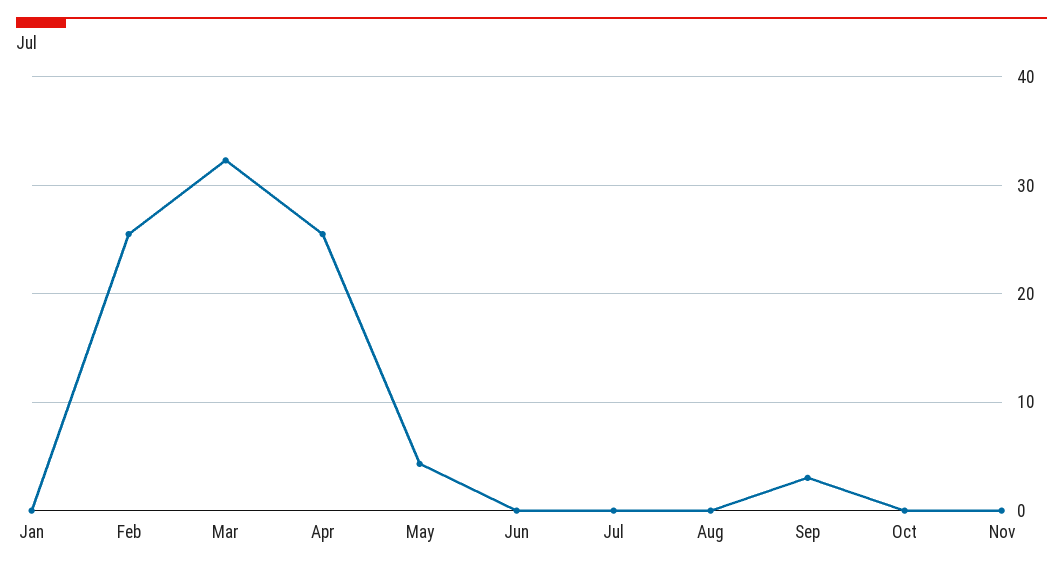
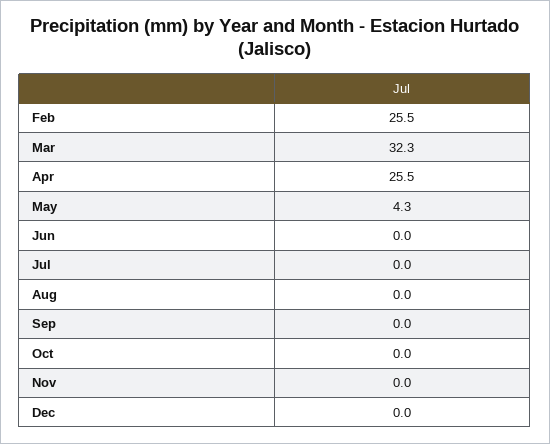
Jan: 0 -> none
Sep: 3 -> 0
Dec: none -> 0

